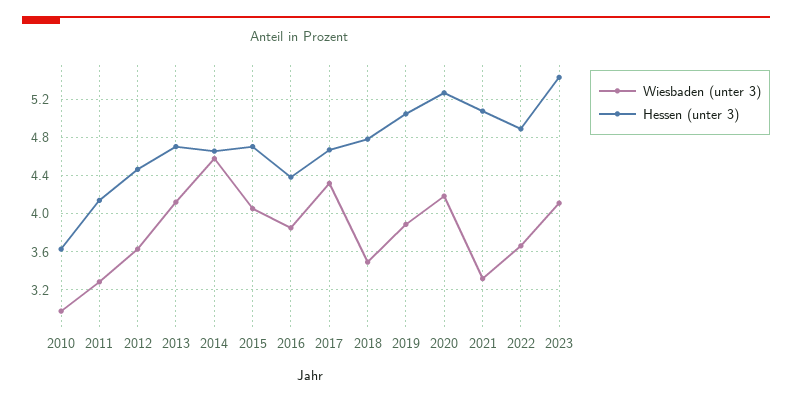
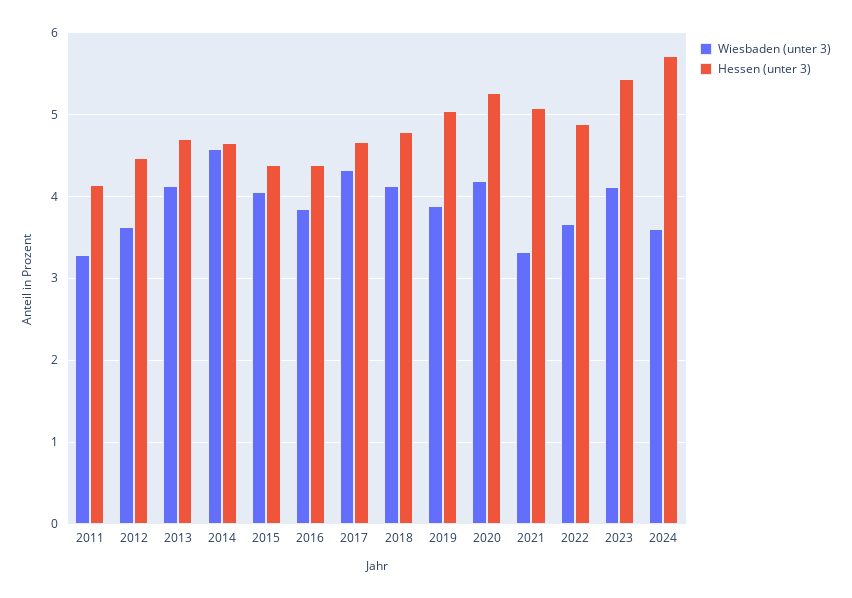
Wiesbaden (unter 3), 2010: 3 -> none
Hessen (unter 3), 2010: 3.6 -> none
Hessen (unter 3), 2015: 4.7 -> 4.4
Wiesbaden (unter 3), 2018: 3.5 -> 4.1
Wiesbaden (unter 3), 2024: none -> 3.6
Hessen (unter 3), 2024: none -> 5.7

